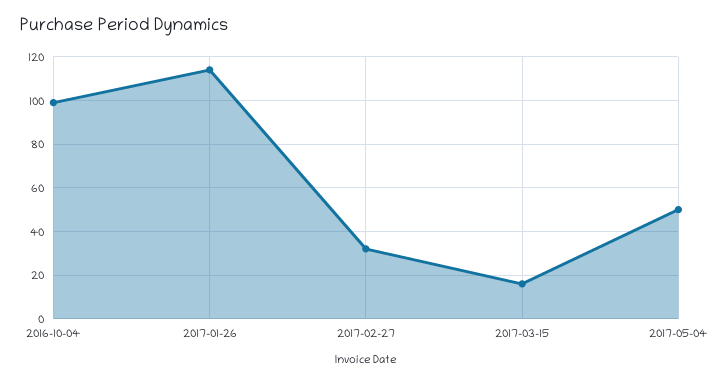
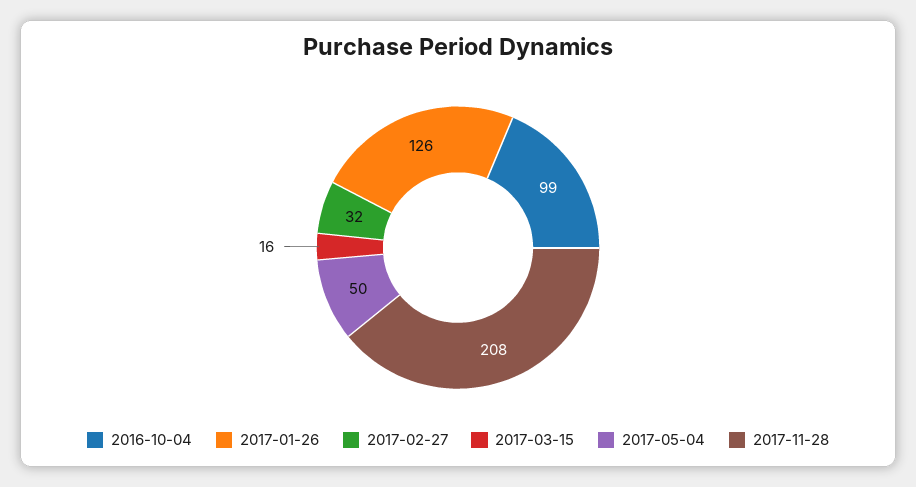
2017-01-26: 115 -> 126
2017-11-28: none -> 208

